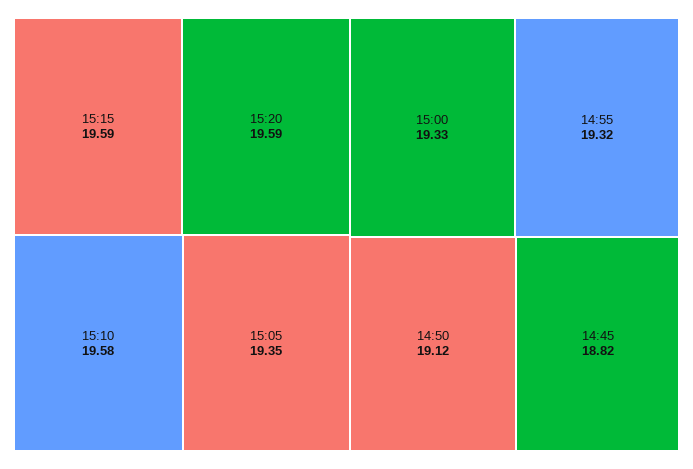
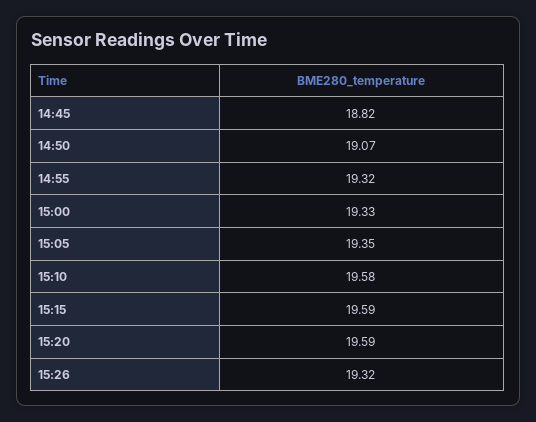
14:50: 19.12 -> 19.07
15:26: none -> 19.32

